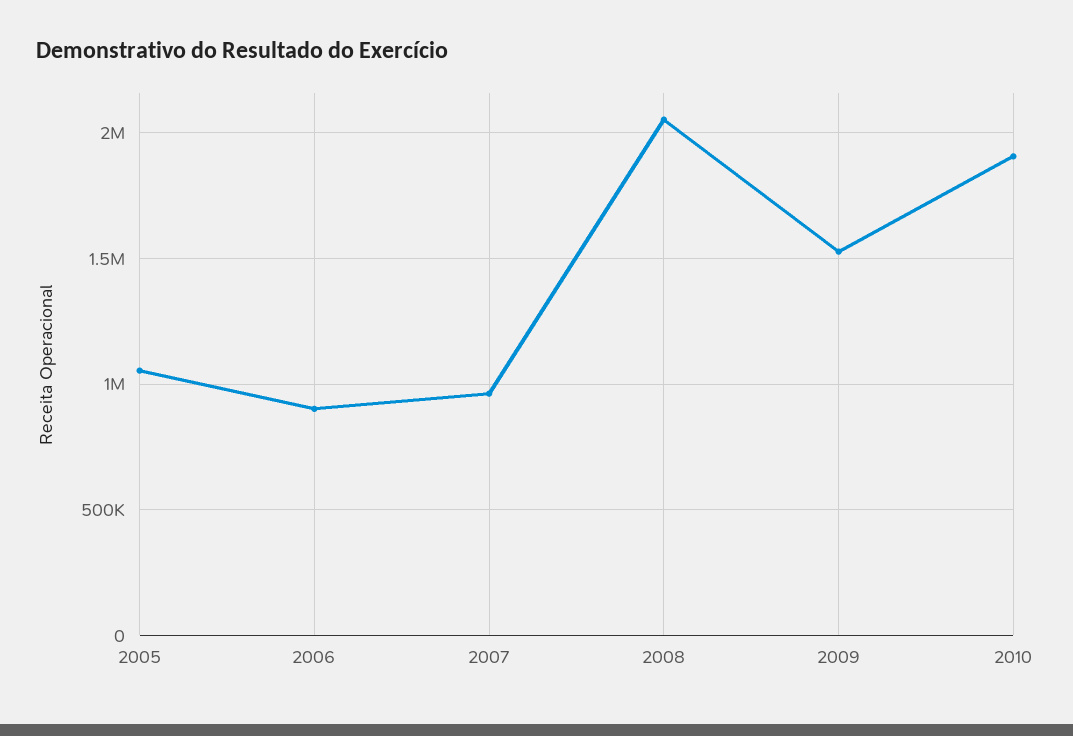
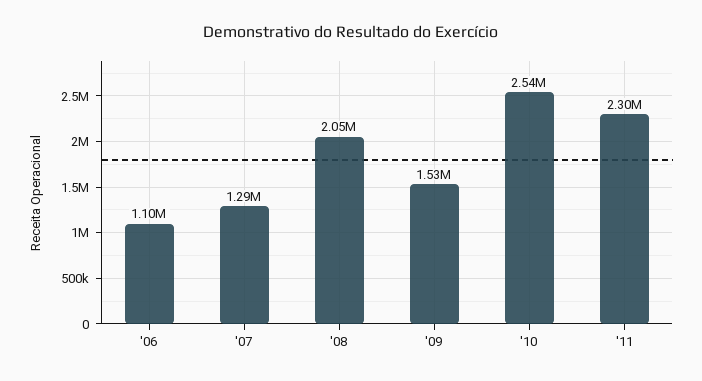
2005: 1050000 -> none
2006: 900000 -> 1100000
2007: 950000 -> 1290000
2010: 1900000 -> 2540000
'11: none -> 2300000

